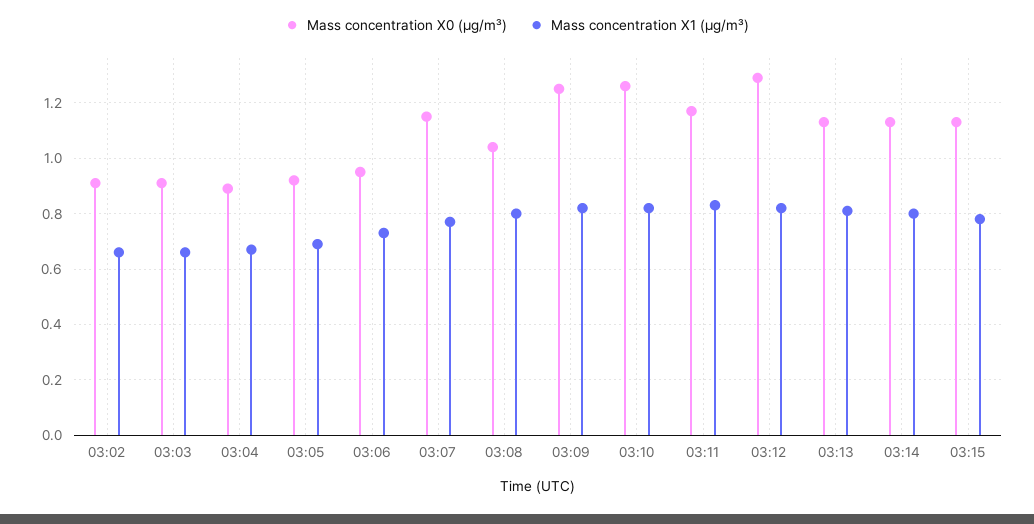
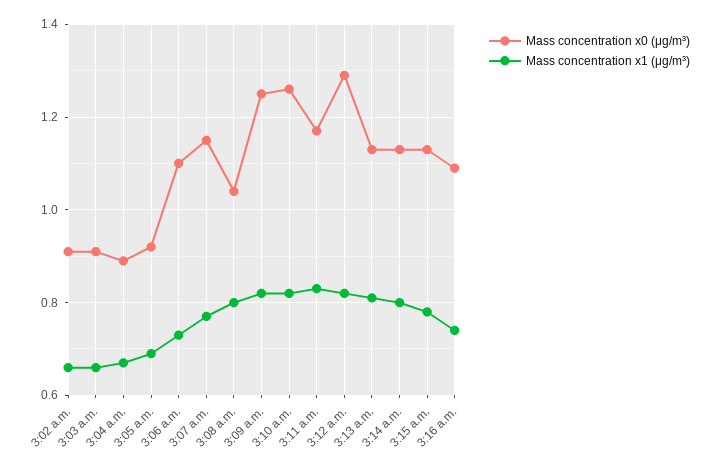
Mass concentration X0 (μg/m³), 03:06: 0.95 -> 1.1
Mass concentration X0 (μg/m³), 3:16 a.m.: none -> 1.1
Mass concentration X1 (μg/m³), 3:16 a.m.: none -> 0.75

